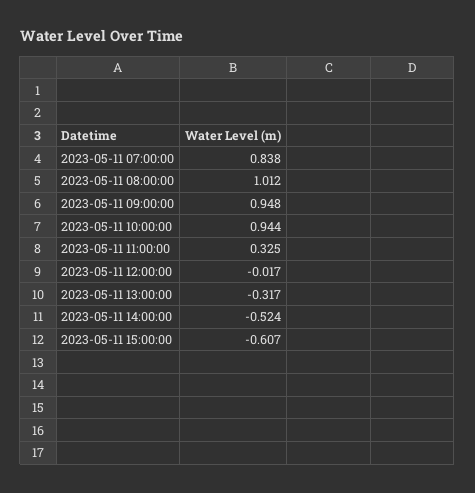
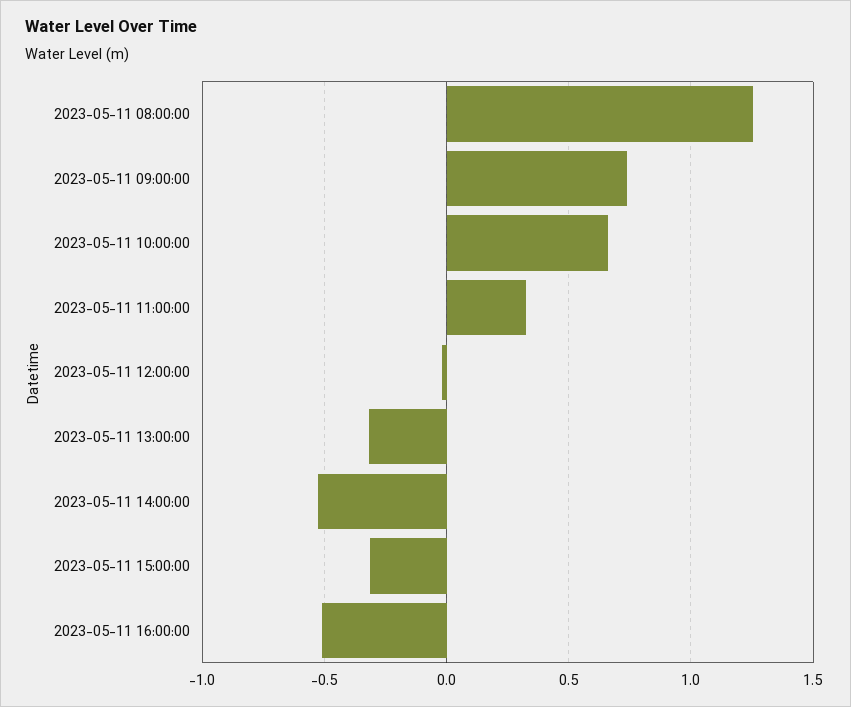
2023-05-11 07:00:00: 0.838 -> none
2023-05-11 08:00:00: 1.012 -> 1.25
2023-05-11 09:00:00: 0.948 -> 0.75
2023-05-11 10:00:00: 0.944 -> 0.65
2023-05-11 15:00:00: -0.607 -> -0.3
2023-05-11 16:00:00: none -> -0.5

